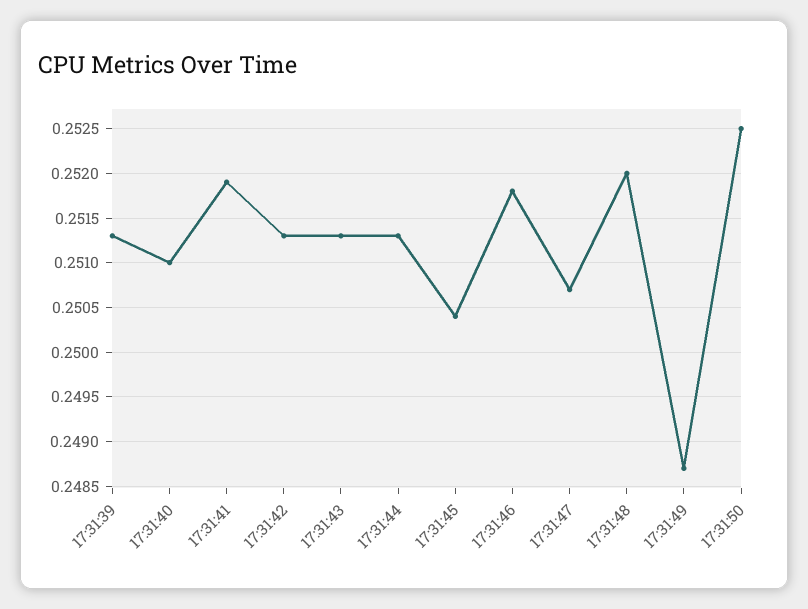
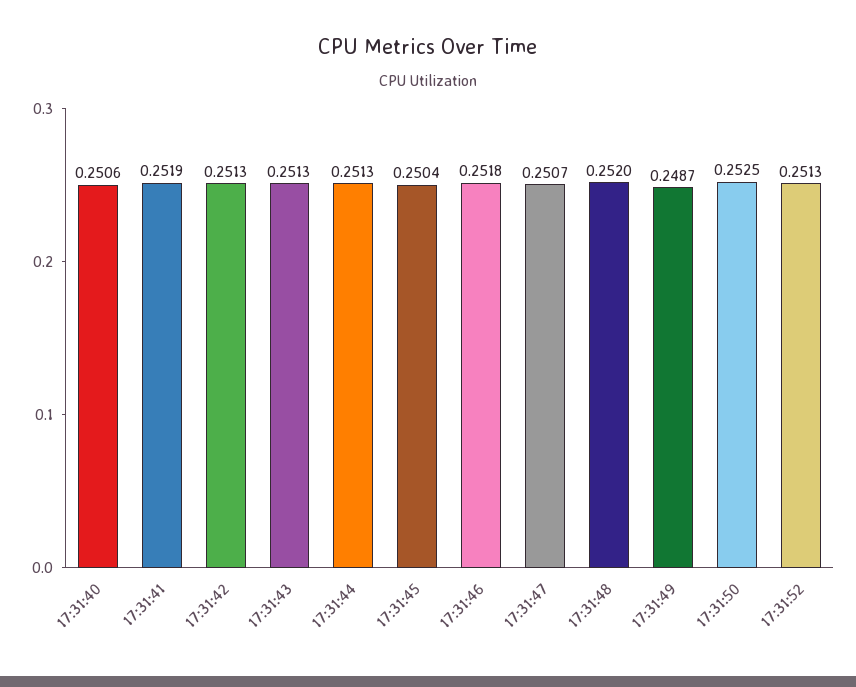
17:31:39: 0.2513 -> none
17:31:40: 0.251 -> 0.2506
17:31:52: none -> 0.2513

